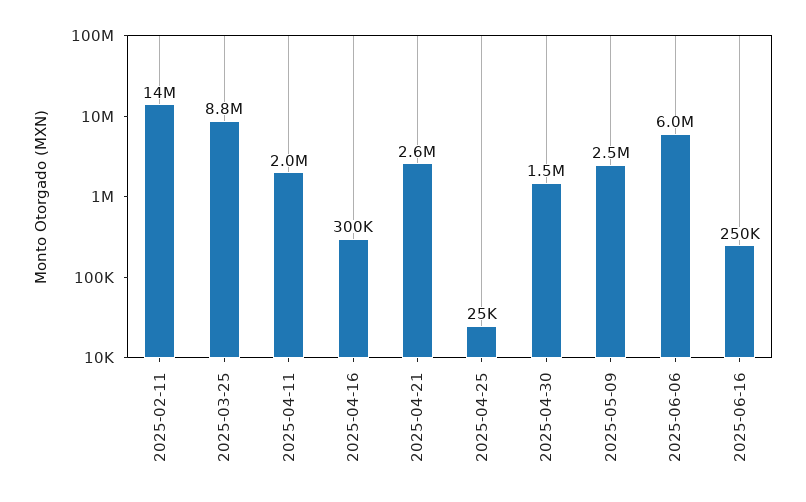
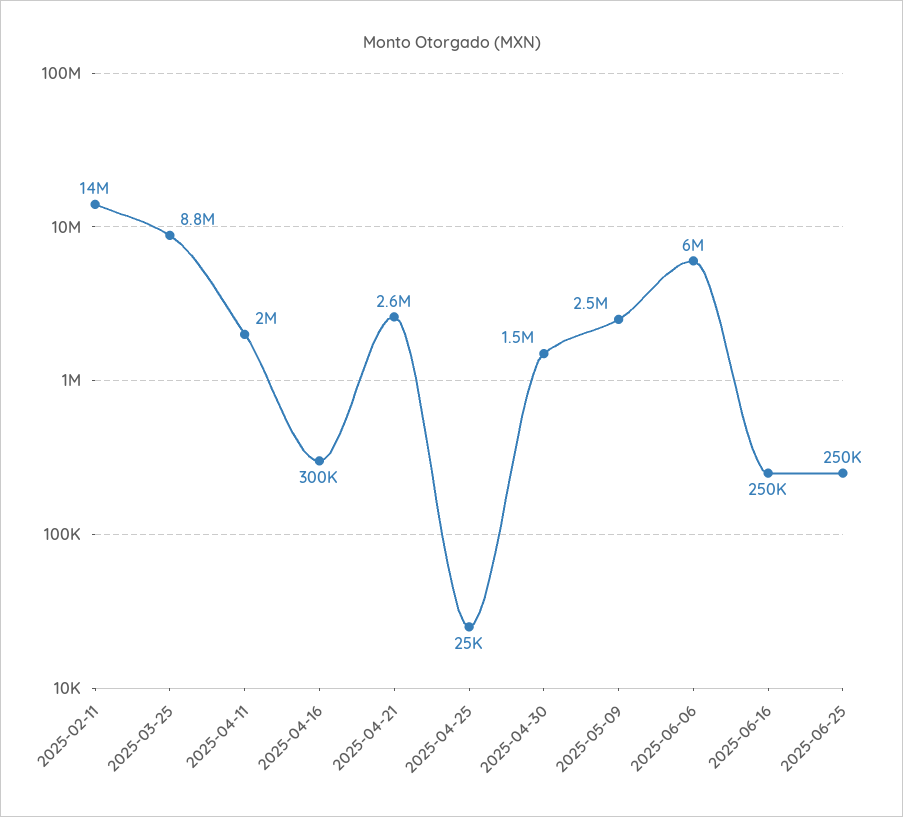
2025-06-25: none -> 250000

